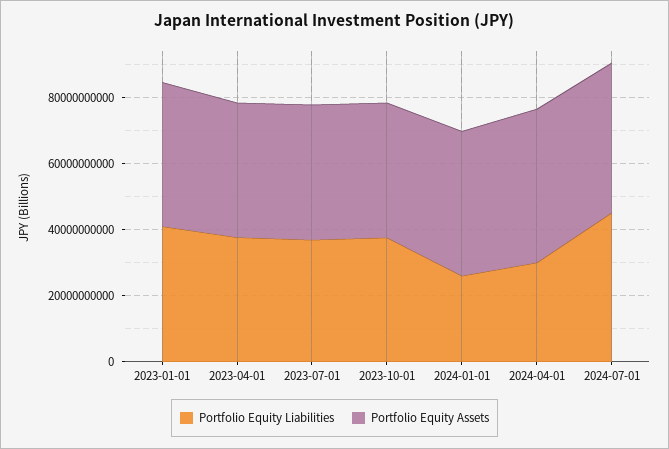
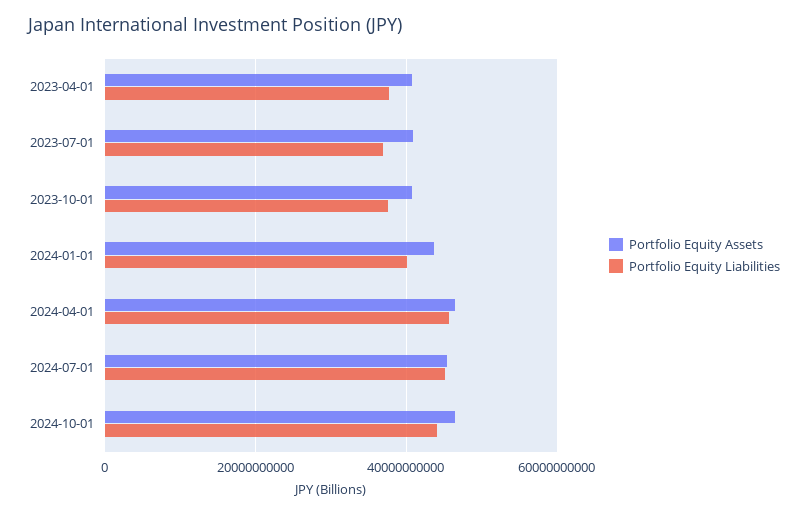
Portfolio Equity Liabilities, 2023-01-01: 40000000000 -> none
Portfolio Equity Assets, 2023-01-01: 45000000000 -> none
Portfolio Equity Liabilities, 2024-01-01: 25000000000 -> 40000000000
Portfolio Equity Liabilities, 2024-04-01: 30000000000 -> 46000000000
Portfolio Equity Assets, 2024-10-01: none -> 46000000000
Portfolio Equity Liabilities, 2024-10-01: none -> 44000000000

